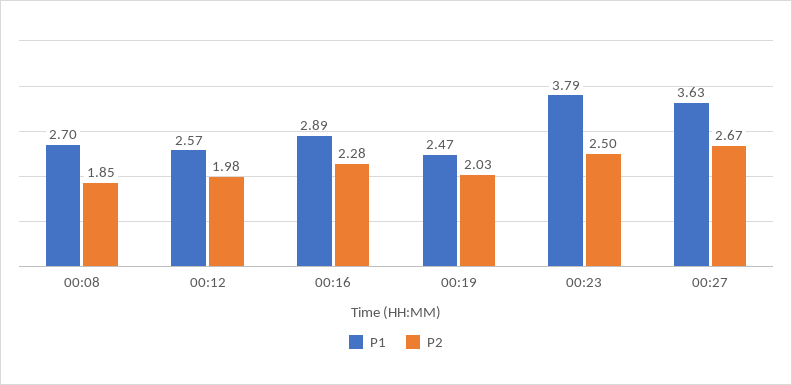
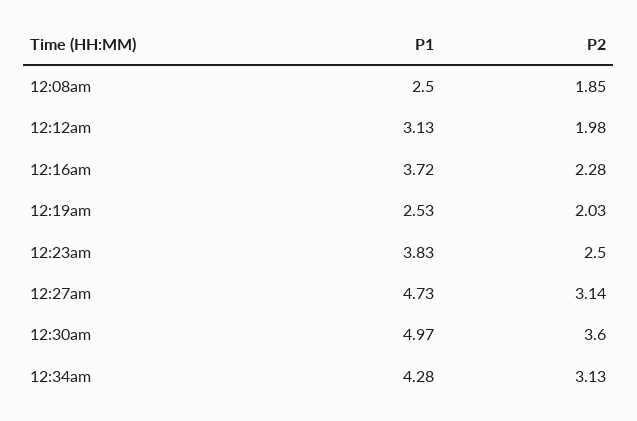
P1, 00:08: 2.7 -> 2.5
P1, 00:12: 2.57 -> 3.13
P1, 00:16: 2.89 -> 3.72
P1, 00:19: 2.47 -> 2.53
P1, 00:23: 3.79 -> 3.83
P1, 00:27: 3.63 -> 4.73
P2, 00:27: 2.67 -> 3.14
P1, 12:30am: none -> 4.97
P2, 12:30am: none -> 3.6
P1, 12:34am: none -> 4.28
P2, 12:34am: none -> 3.13

